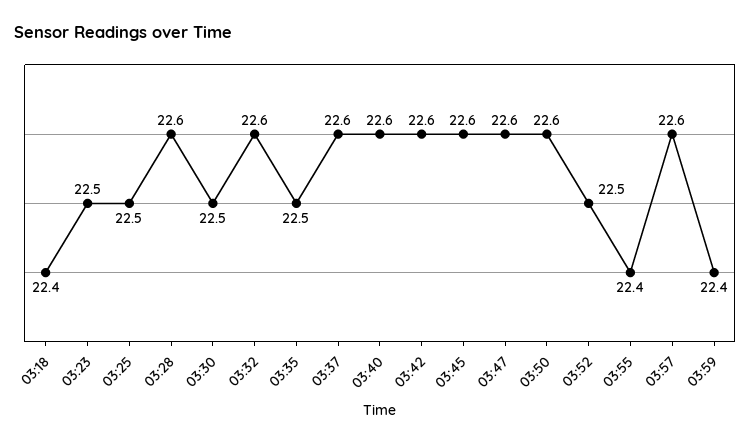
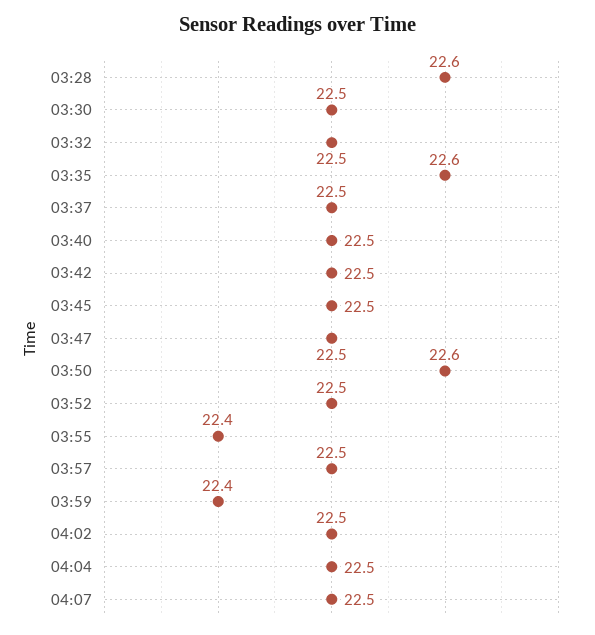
03:18: 22.4 -> none
03:23: 22.5 -> none
03:25: 22.5 -> none
03:32: 22.6 -> 22.5
03:35: 22.5 -> 22.6
03:37: 22.6 -> 22.5
03:40: 22.6 -> 22.5
03:42: 22.6 -> 22.5
03:45: 22.6 -> 22.5
03:47: 22.6 -> 22.5
03:57: 22.6 -> 22.5
04:02: none -> 22.5
04:04: none -> 22.5
04:07: none -> 22.5

